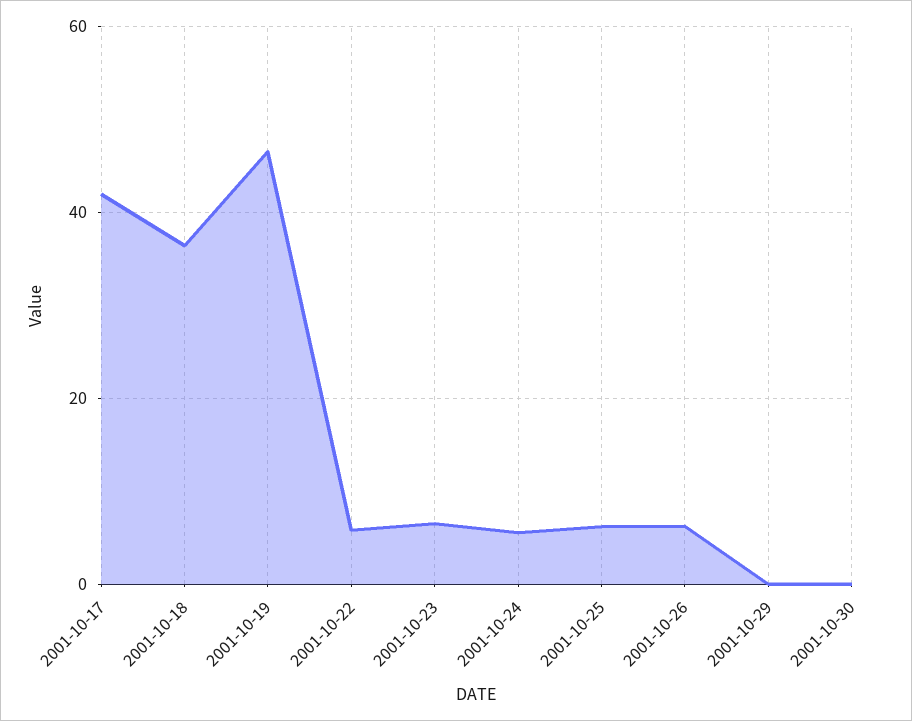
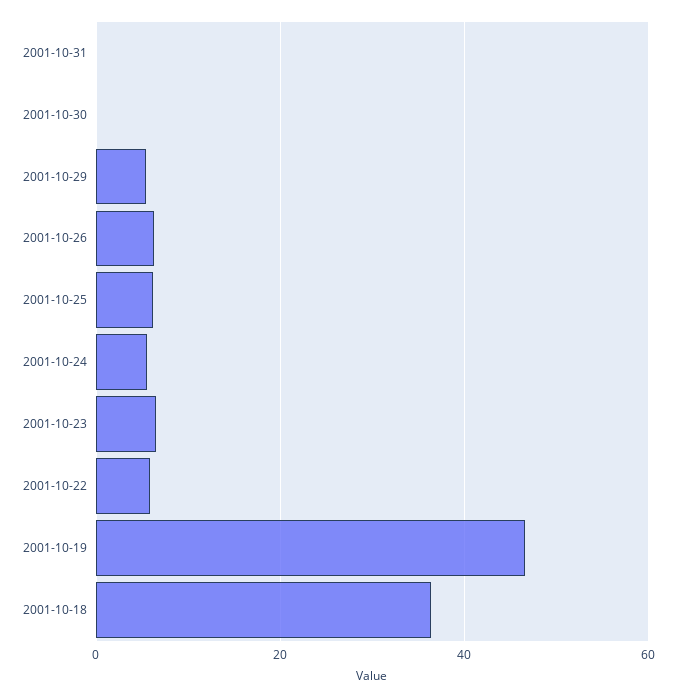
2001-10-17: 42 -> none
2001-10-29: 0 -> 6
2001-10-31: none -> 0

